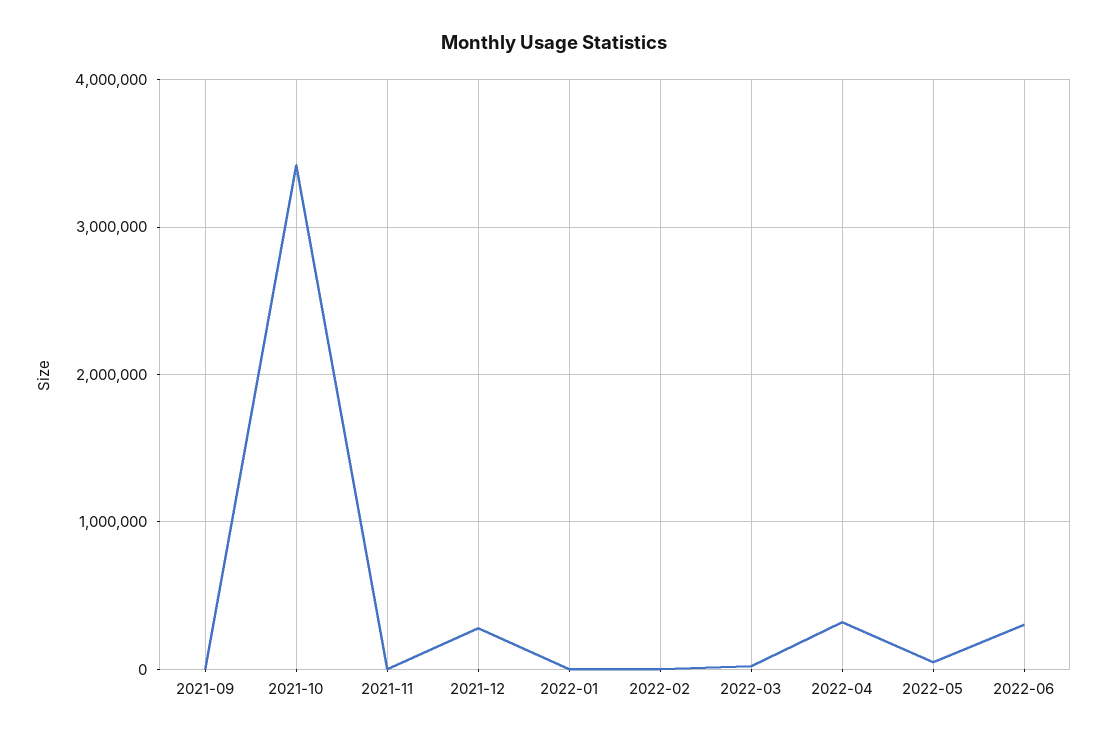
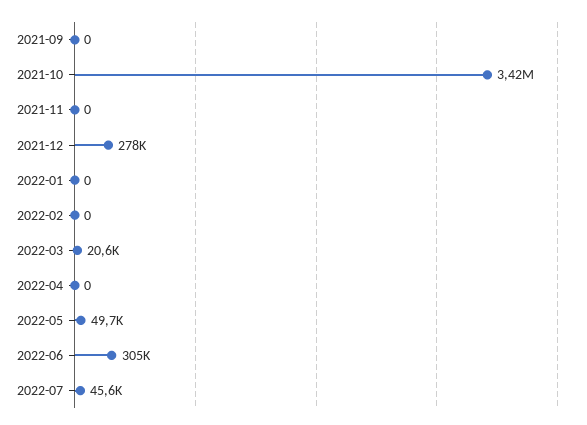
2022-04: 300000 -> 0
2022-07: none -> 45600

